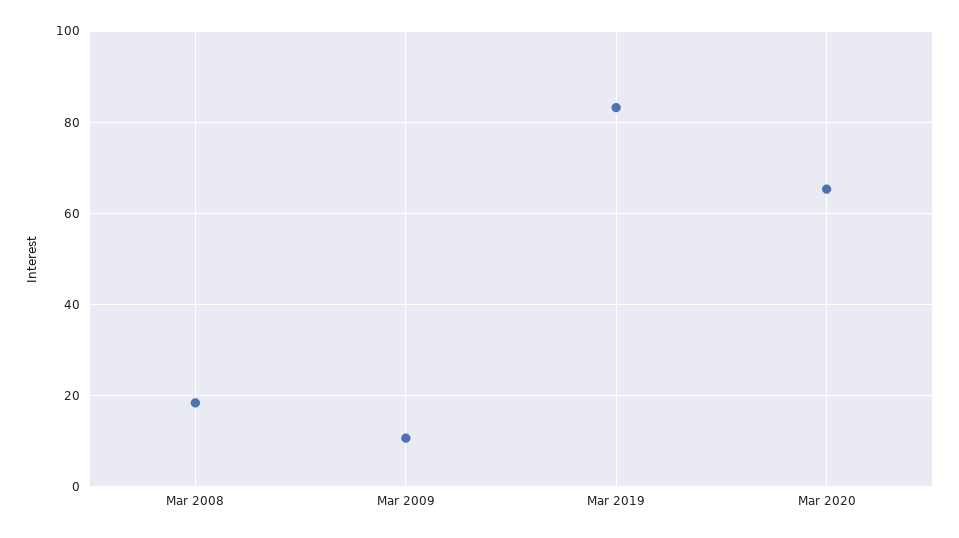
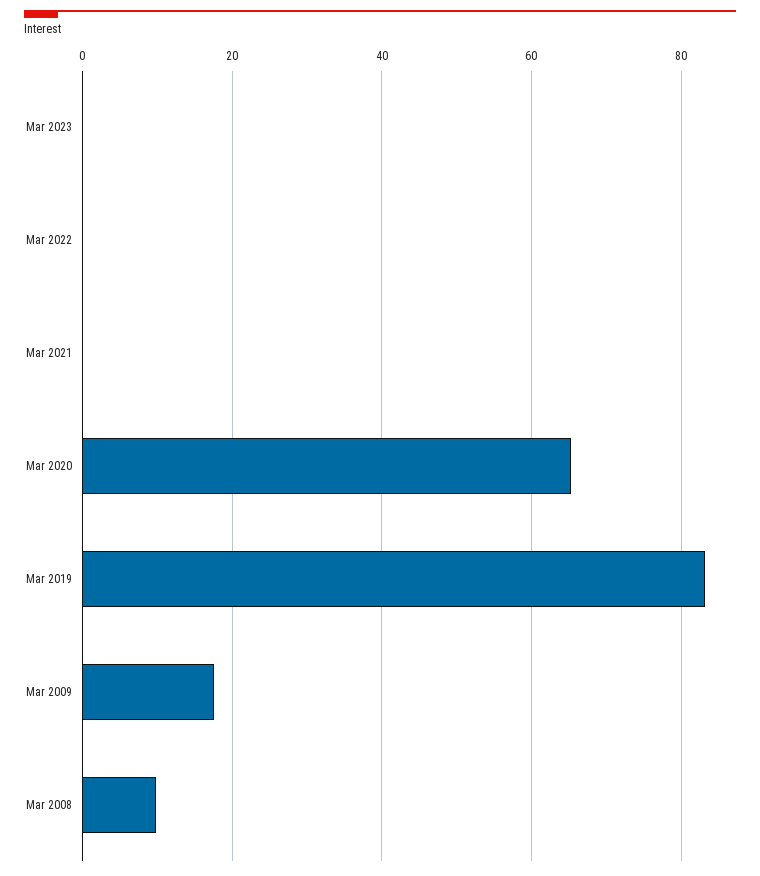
Mar 2008: 18 -> 10
Mar 2009: 10 -> 18
Mar 2023: none -> 0
Mar 2022: none -> 0
Mar 2021: none -> 0

